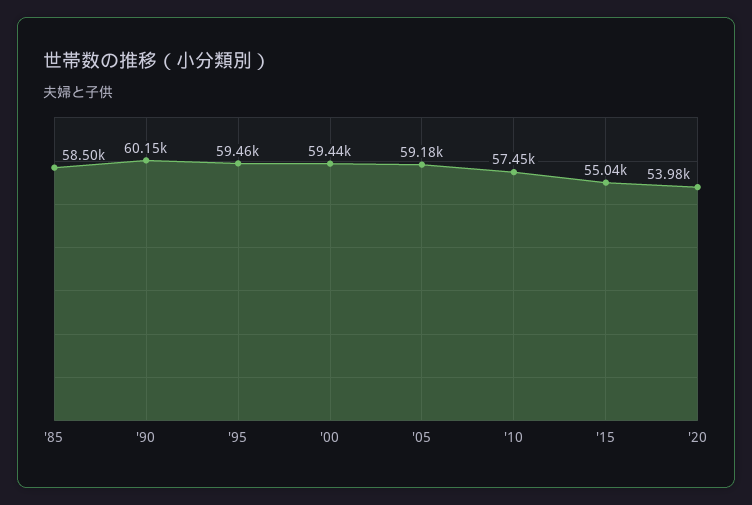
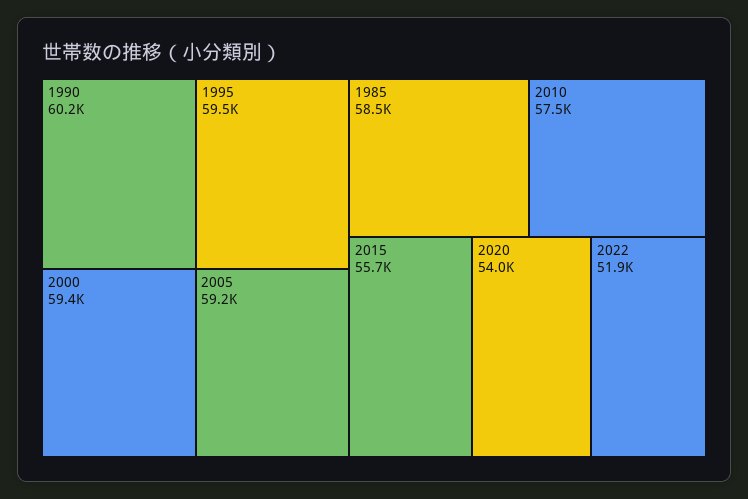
'15: 55040 -> 55700
2022: none -> 51900

